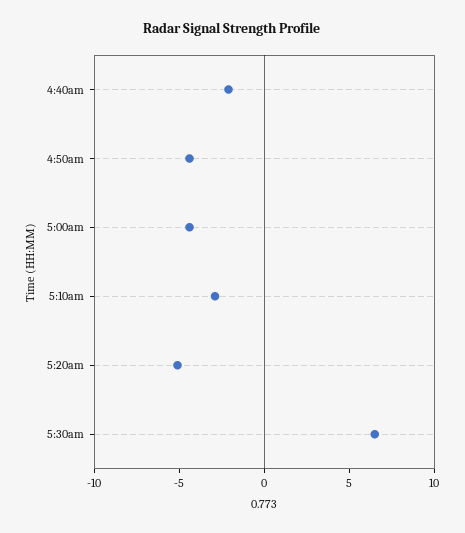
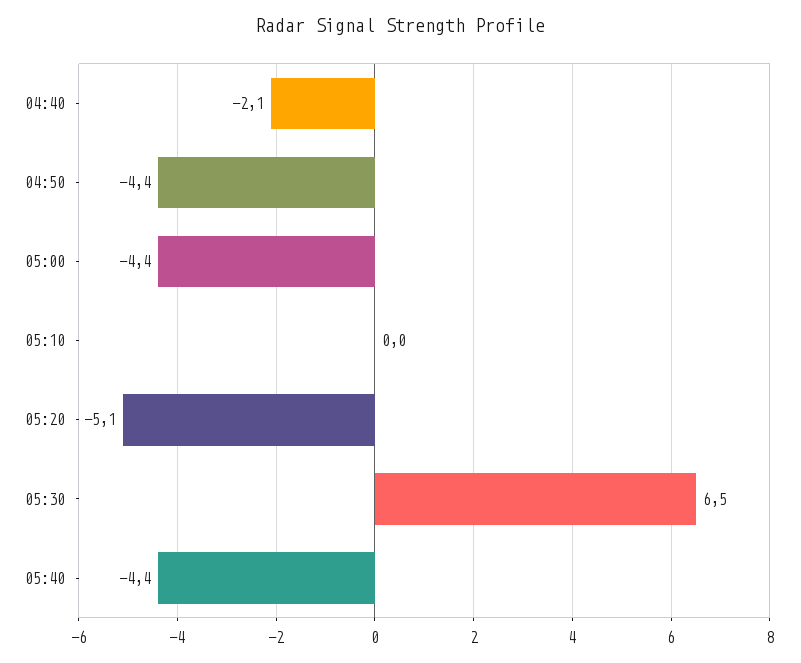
5:10am: -3 -> 0
05:40: none -> -4.4

